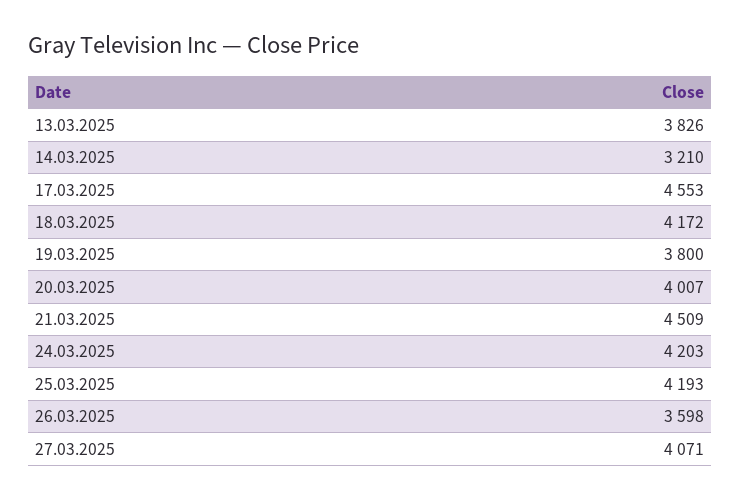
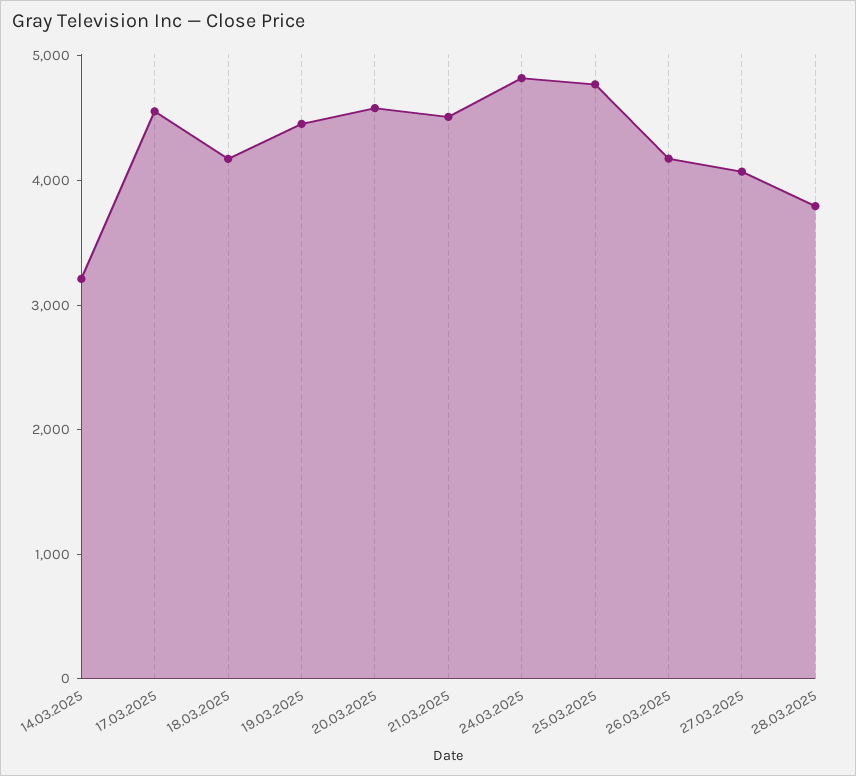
13.03.2025: 3826 -> none
19.03.2025: 3800 -> 4400
20.03.2025: 4007 -> 4600
24.03.2025: 4203 -> 4800
25.03.2025: 4193 -> 4800
26.03.2025: 3598 -> 4200
28.03.2025: none -> 3800

